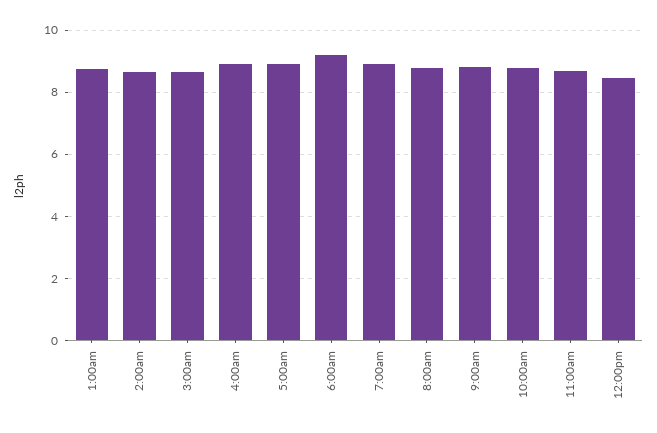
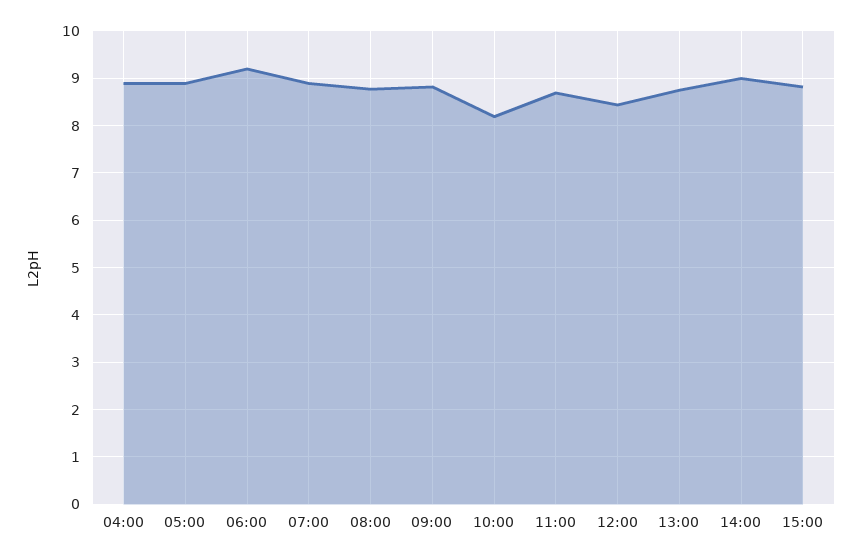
1:00am: 8.8 -> none
2:00am: 8.6 -> none
3:00am: 8.6 -> none
10:00am: 8.8 -> 8.2
13:00: none -> 8.8
14:00: none -> 9
15:00: none -> 8.8

